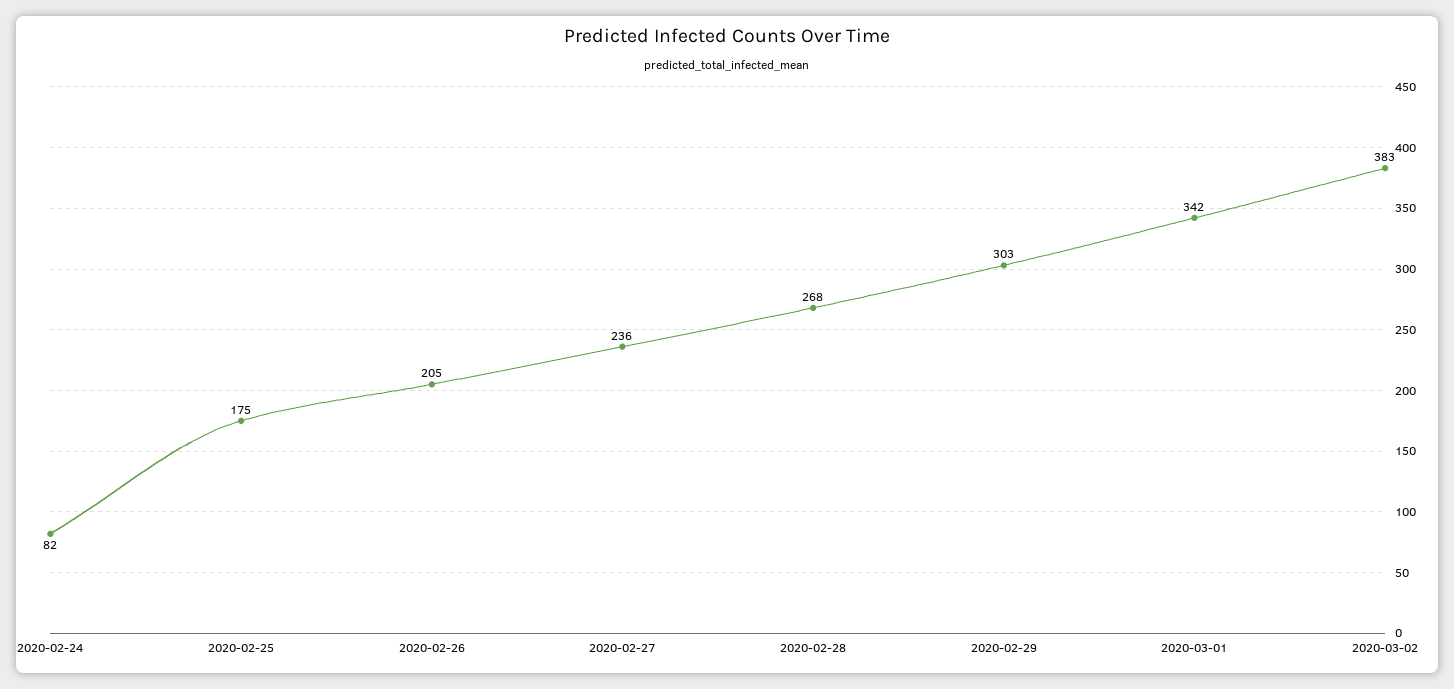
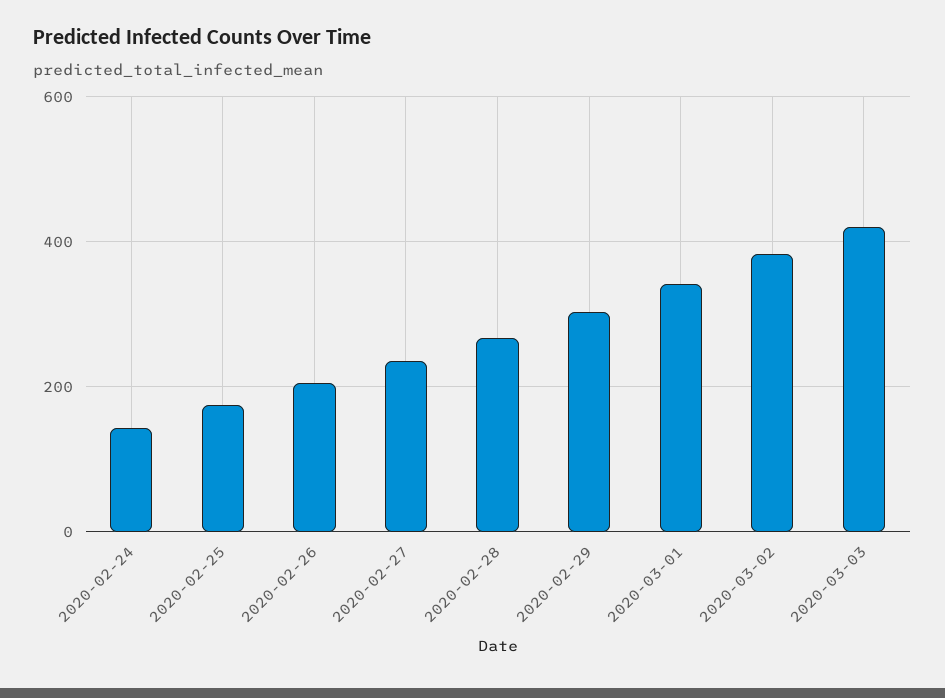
2020-02-24: 82 -> 140
2020-03-03: none -> 420

